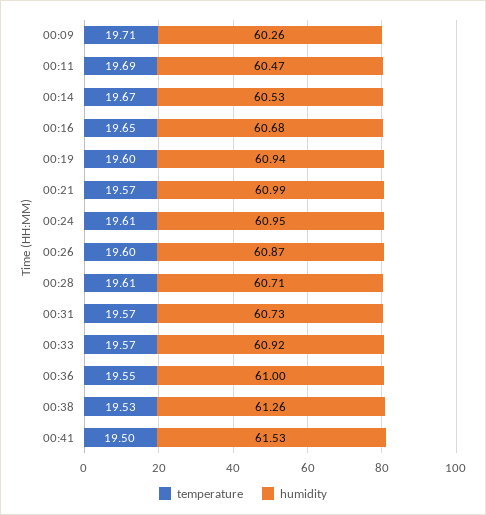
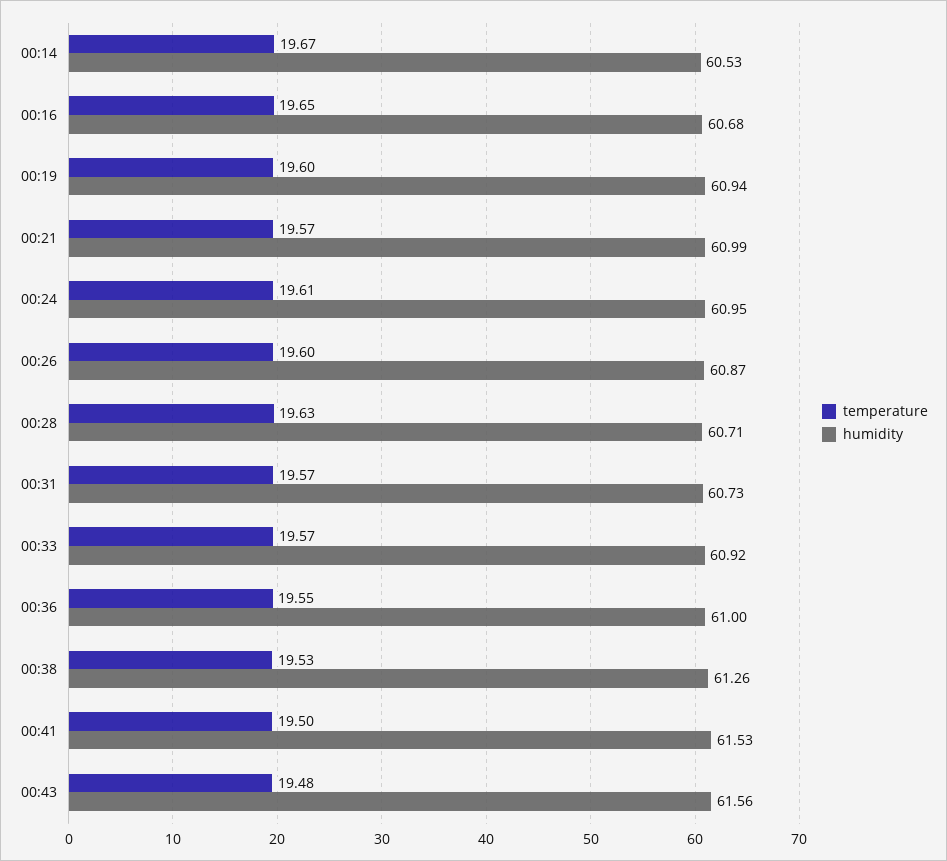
temperature, 00:09: 19.71 -> none
humidity, 00:09: 60.26 -> none
temperature, 00:11: 19.69 -> none
humidity, 00:11: 60.47 -> none
temperature, 00:28: 19.61 -> 19.63
temperature, 00:43: none -> 19.48
humidity, 00:43: none -> 61.56

